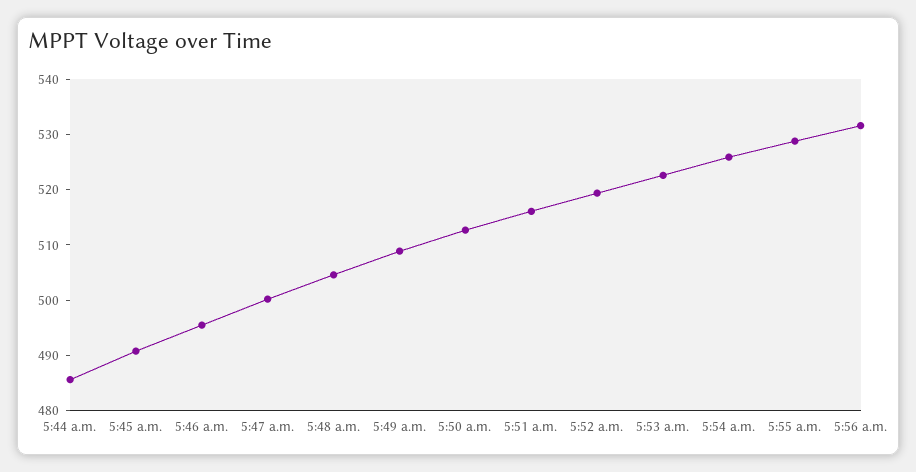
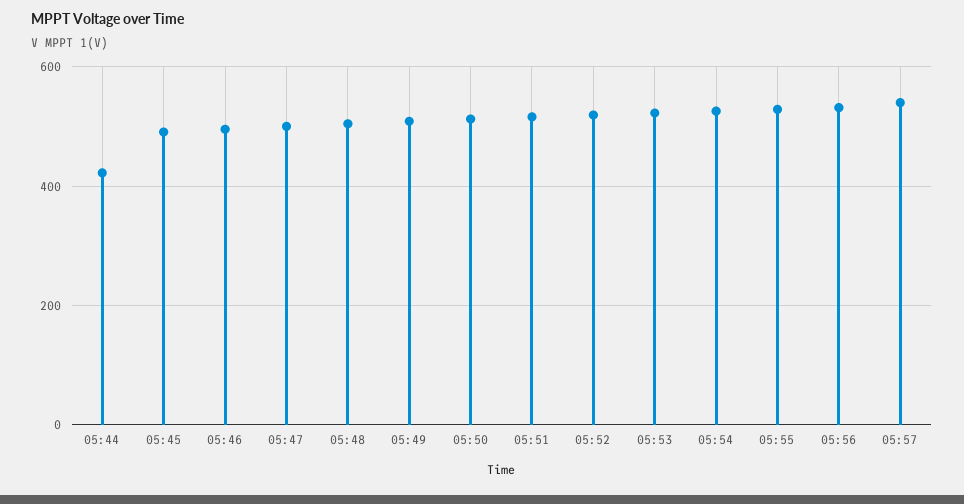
5:44 a.m.: 486 -> 420
05:57: none -> 540

